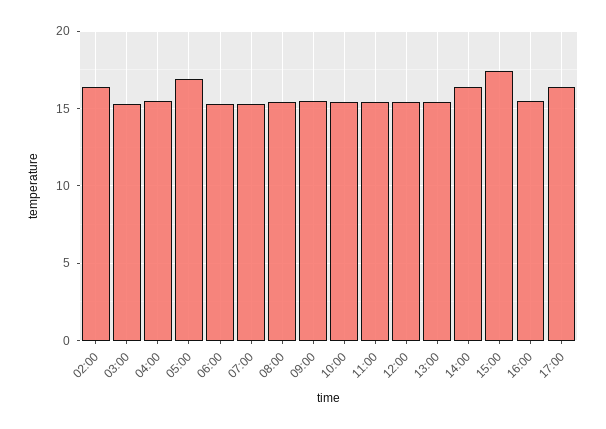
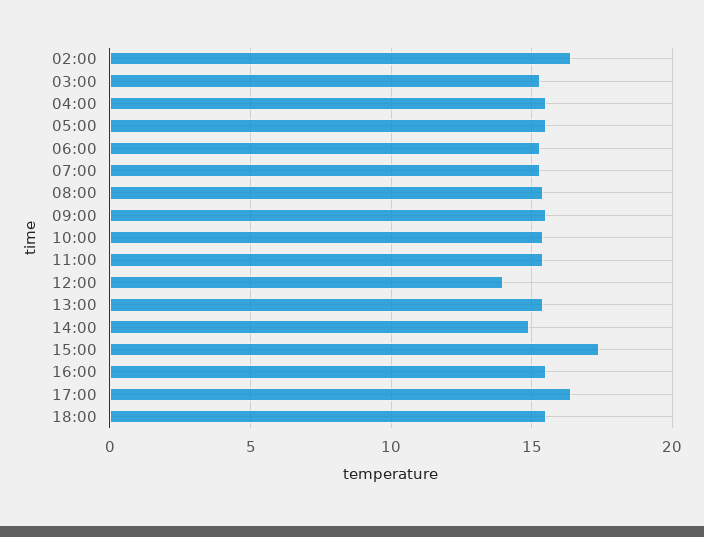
05:00: 17 -> 15.5
12:00: 15.5 -> 14
14:00: 16.5 -> 15
18:00: none -> 15.5

